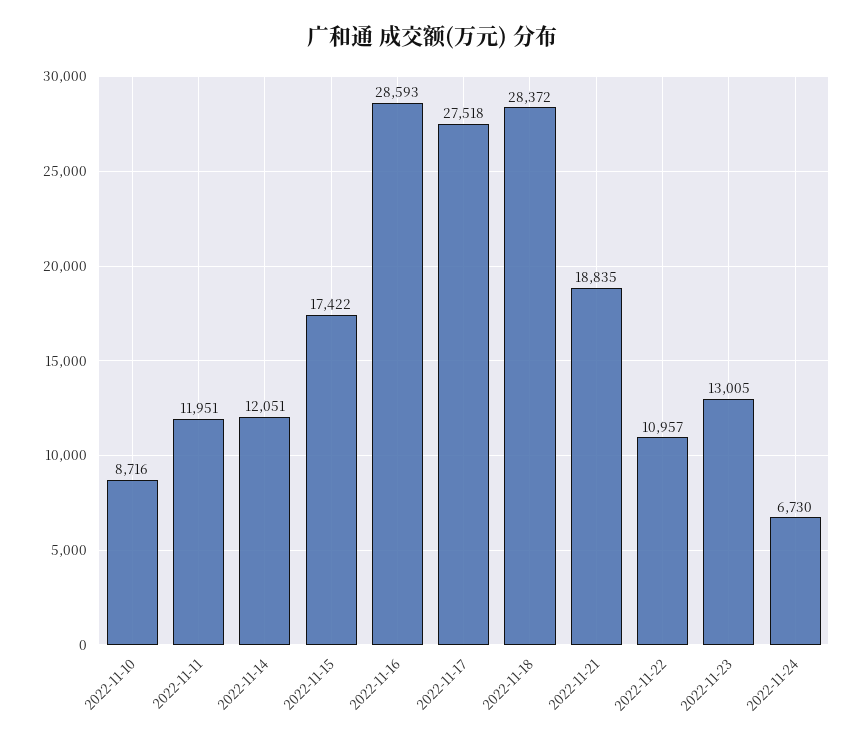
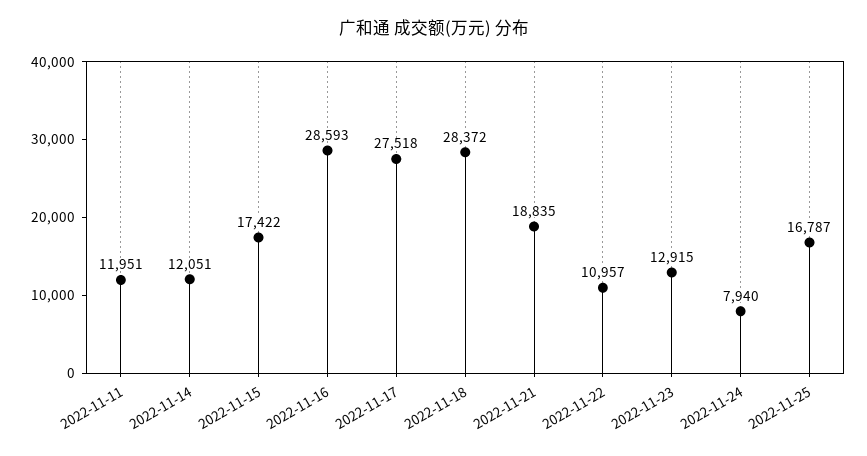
2022-11-10: 8716 -> none
2022-11-23: 13005 -> 12915
2022-11-24: 6730 -> 7940
2022-11-25: none -> 16787

